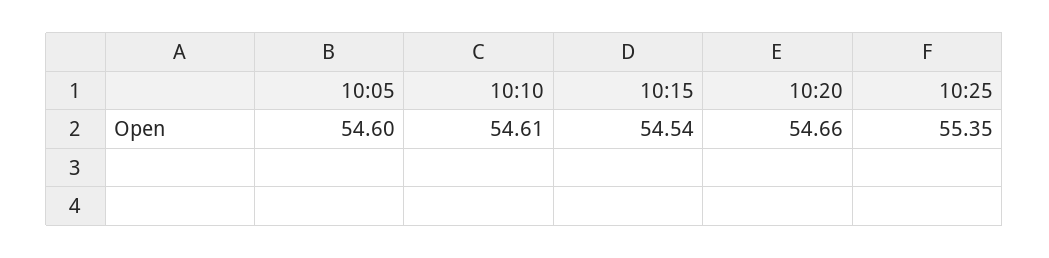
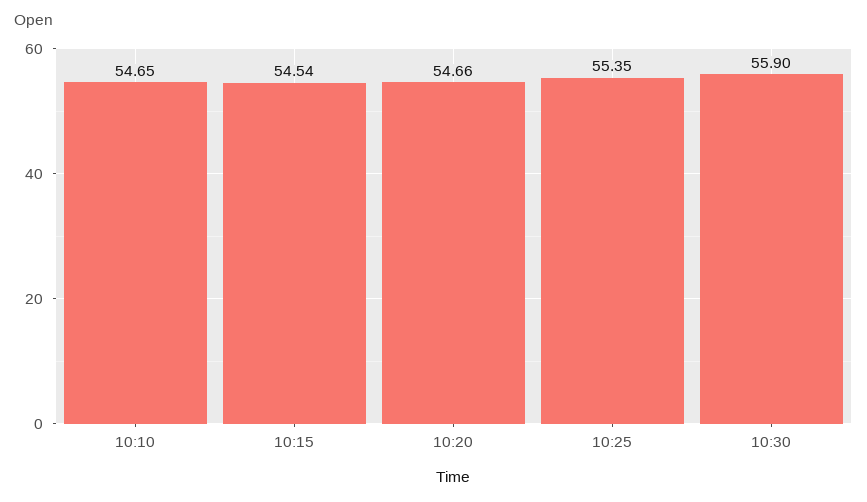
10:05: 54.6 -> none
10:10: 54.61 -> 54.65
10:30: none -> 55.9

